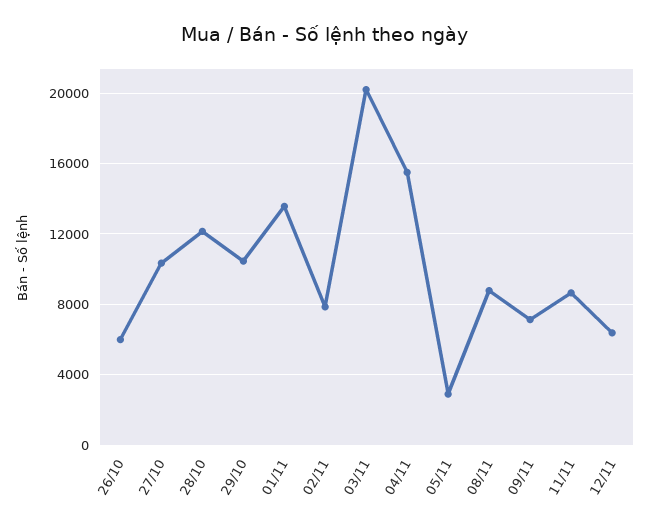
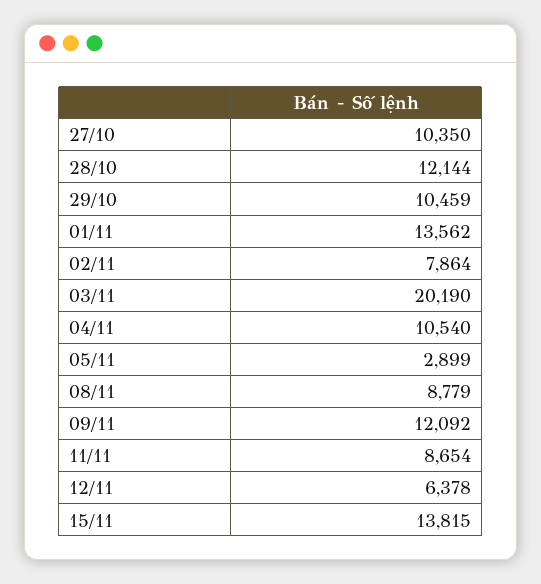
26/10: 6000 -> none
04/11: 15500 -> 10540
09/11: 7000 -> 12092
15/11: none -> 13815

